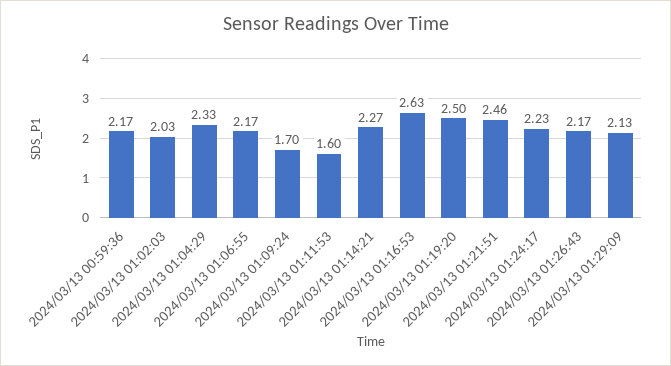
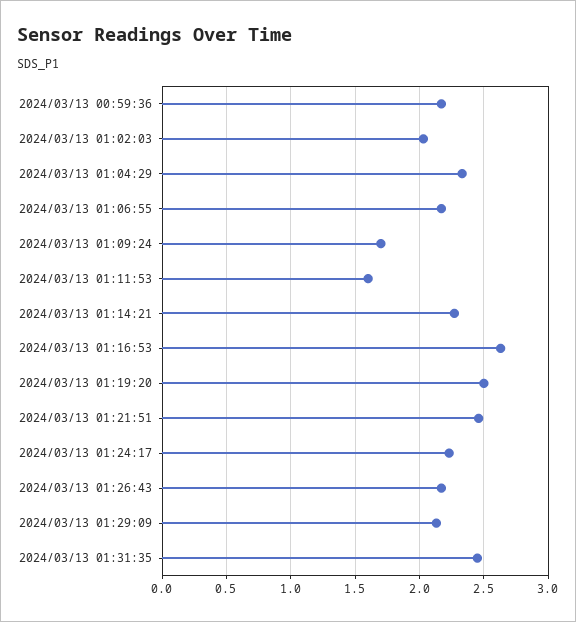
2024/03/13 01:31:35: none -> 2.45

